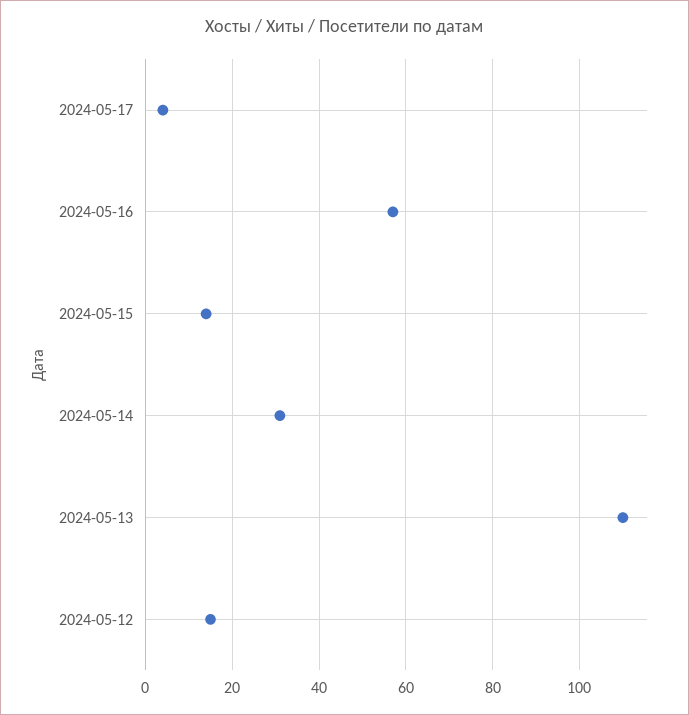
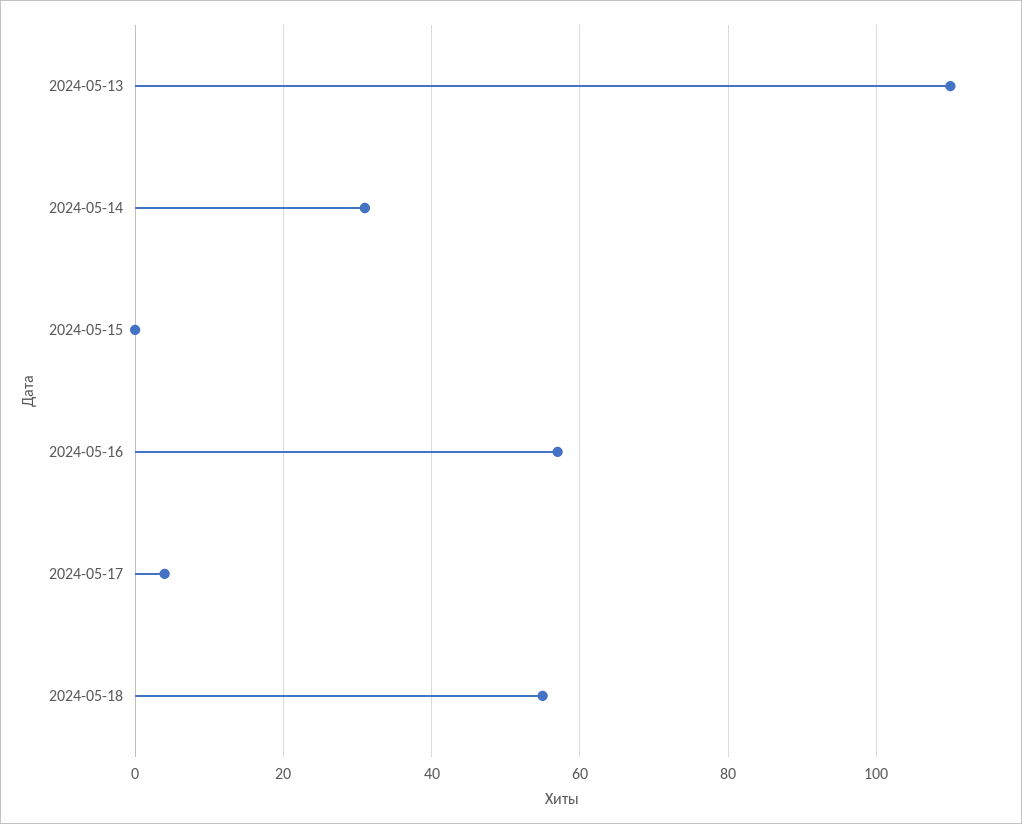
2024-05-15: 15 -> 0
2024-05-12: 15 -> none
2024-05-18: none -> 55

